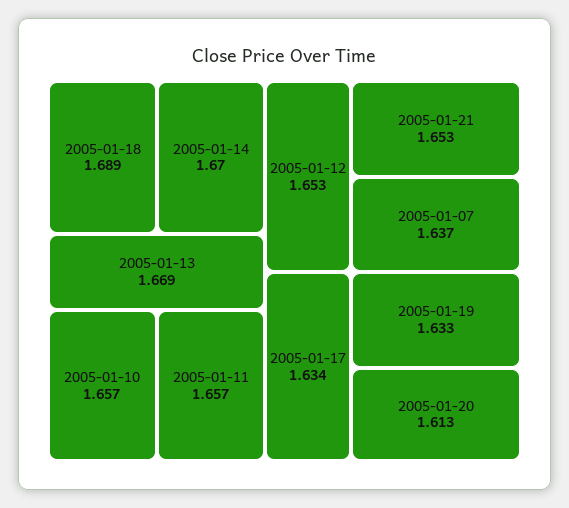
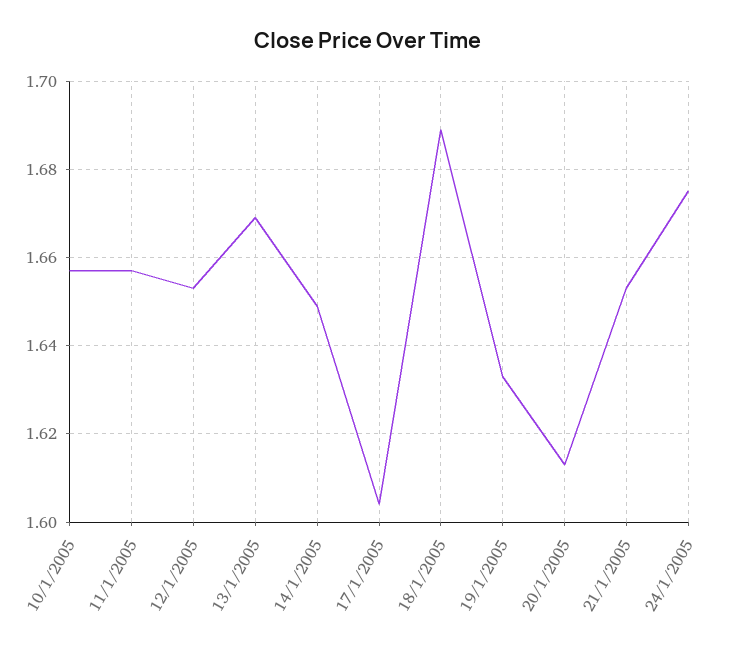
2005-01-14: 1.67 -> 1.65
2005-01-07: 1.637 -> none
2005-01-17: 1.634 -> 1.605
24/1/2005: none -> 1.675

